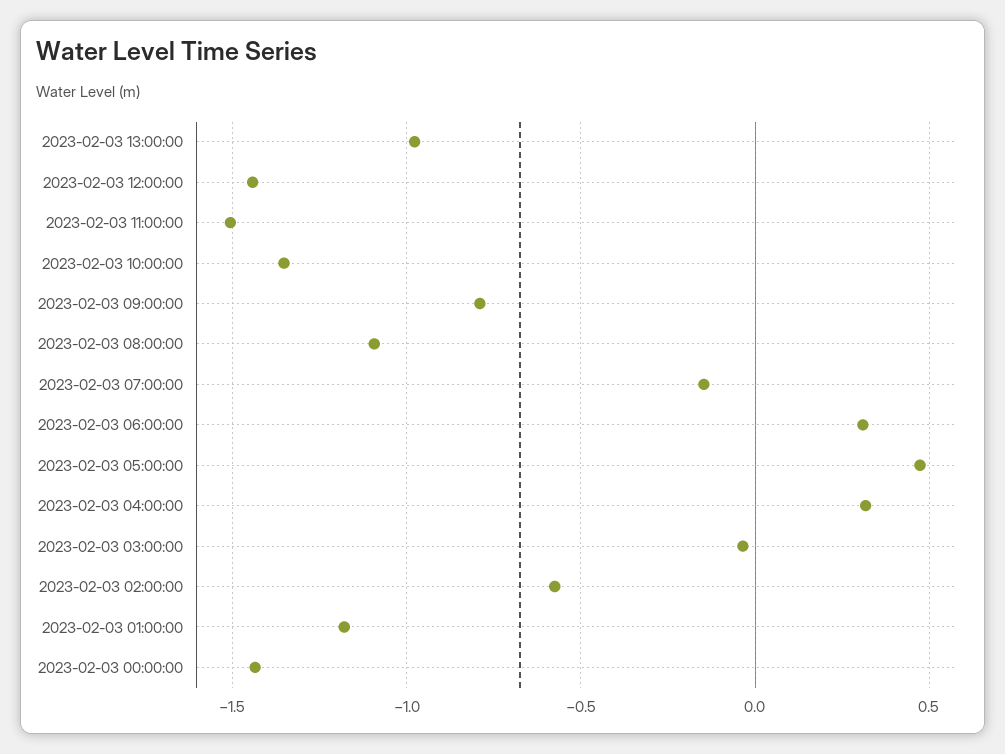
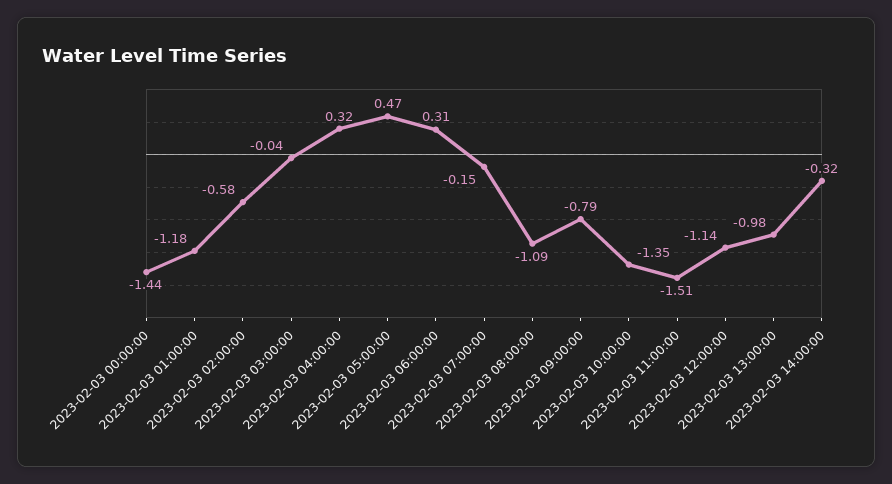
2023-02-03 12:00:00: -1.45 -> -1.14
2023-02-03 14:00:00: none -> -0.32

